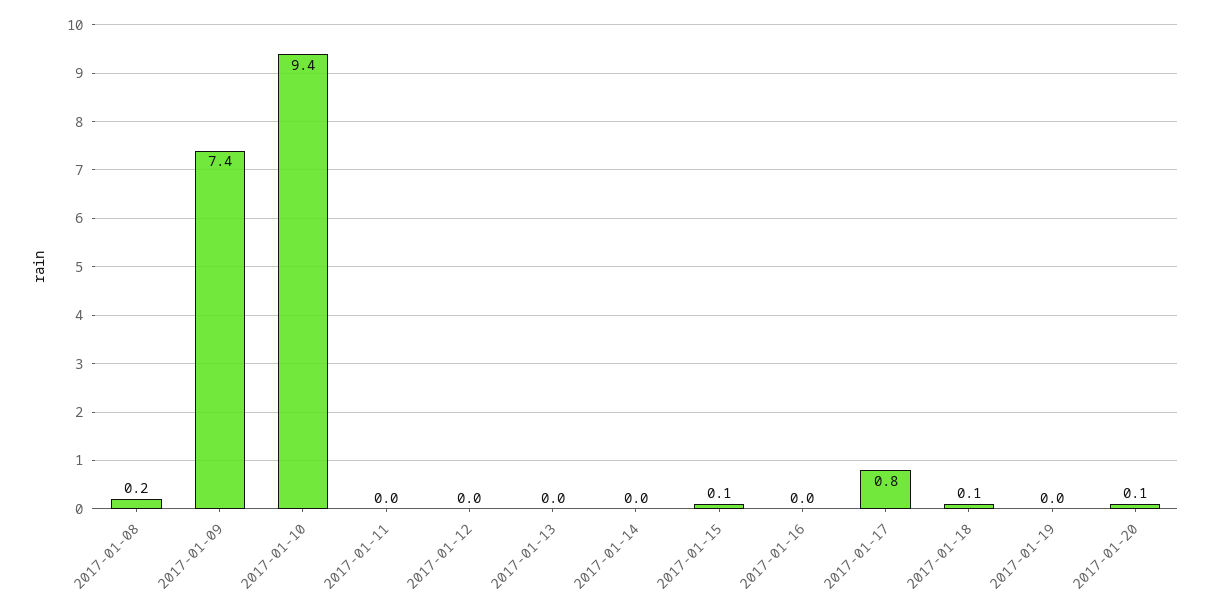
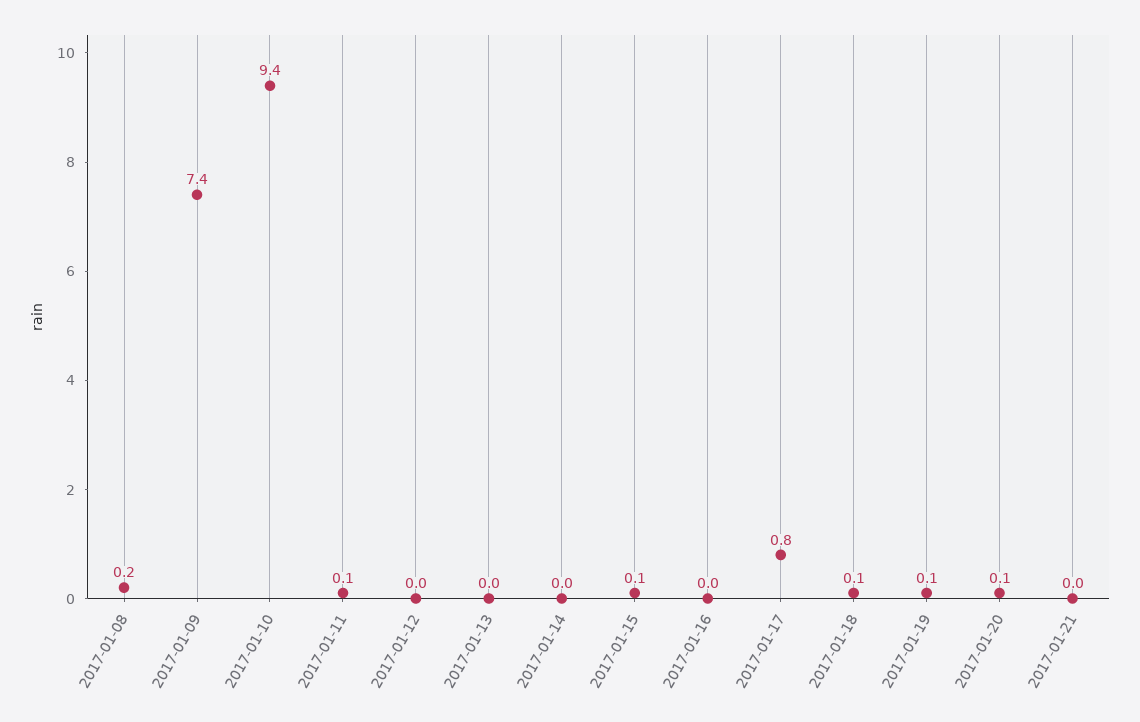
2017-01-11: 0 -> 0.1
2017-01-19: 0 -> 0.1
2017-01-21: none -> 0

